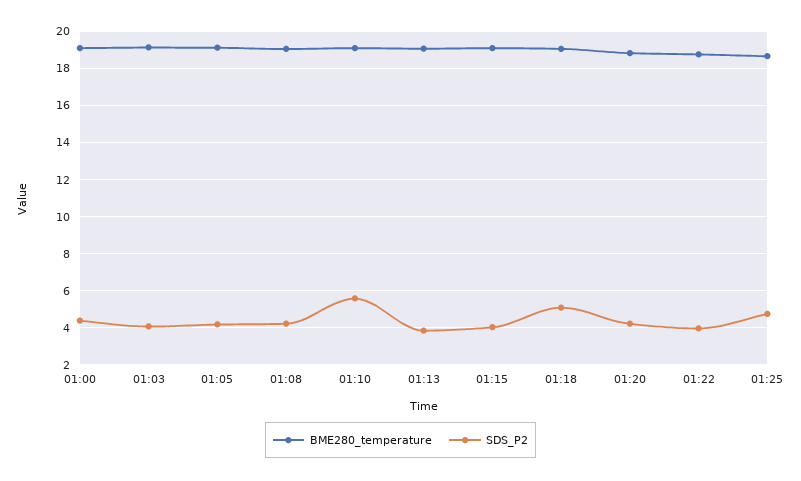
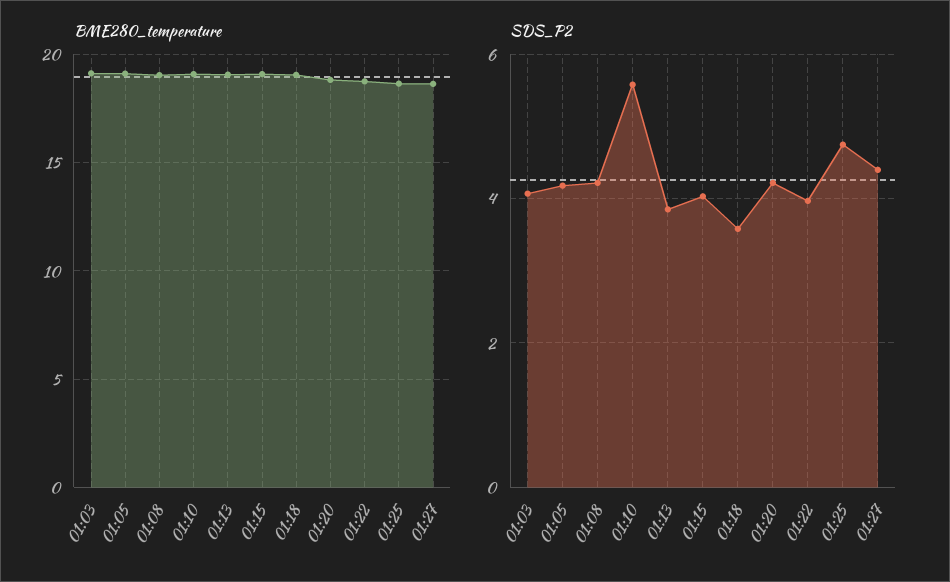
BME280_temperature, 01:00: 19 -> none
SDS_P2, 01:00: 4.5 -> none
SDS_P2, 01:18: 5 -> 3.6
BME280_temperature, 01:27: none -> 18.5
SDS_P2, 01:27: none -> 4.4

